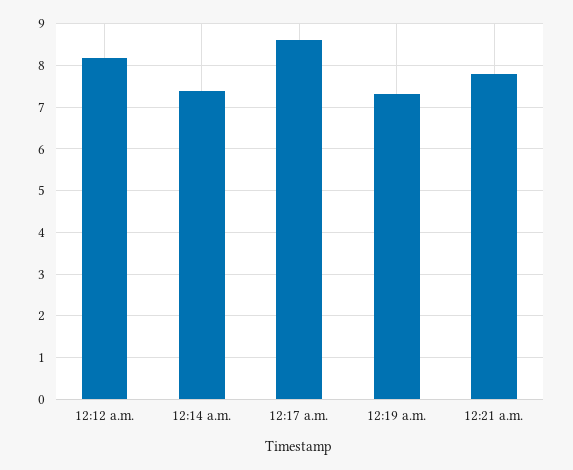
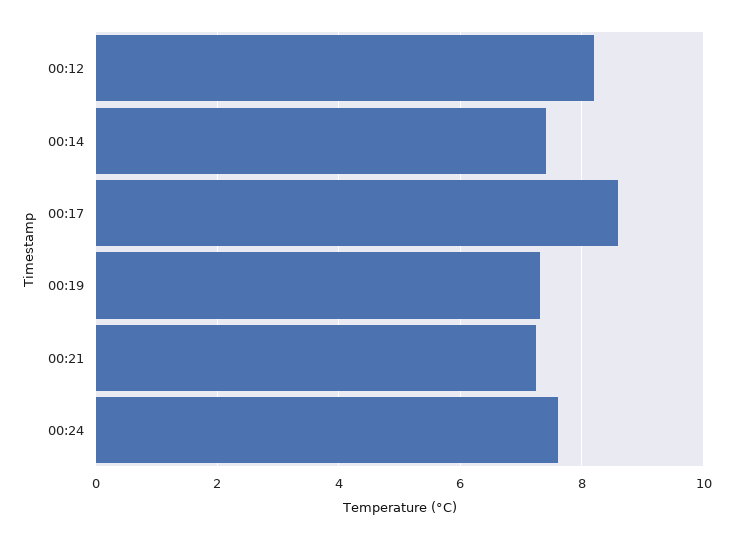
12:21 a.m.: 7.8 -> 7.2
00:24: none -> 7.6

